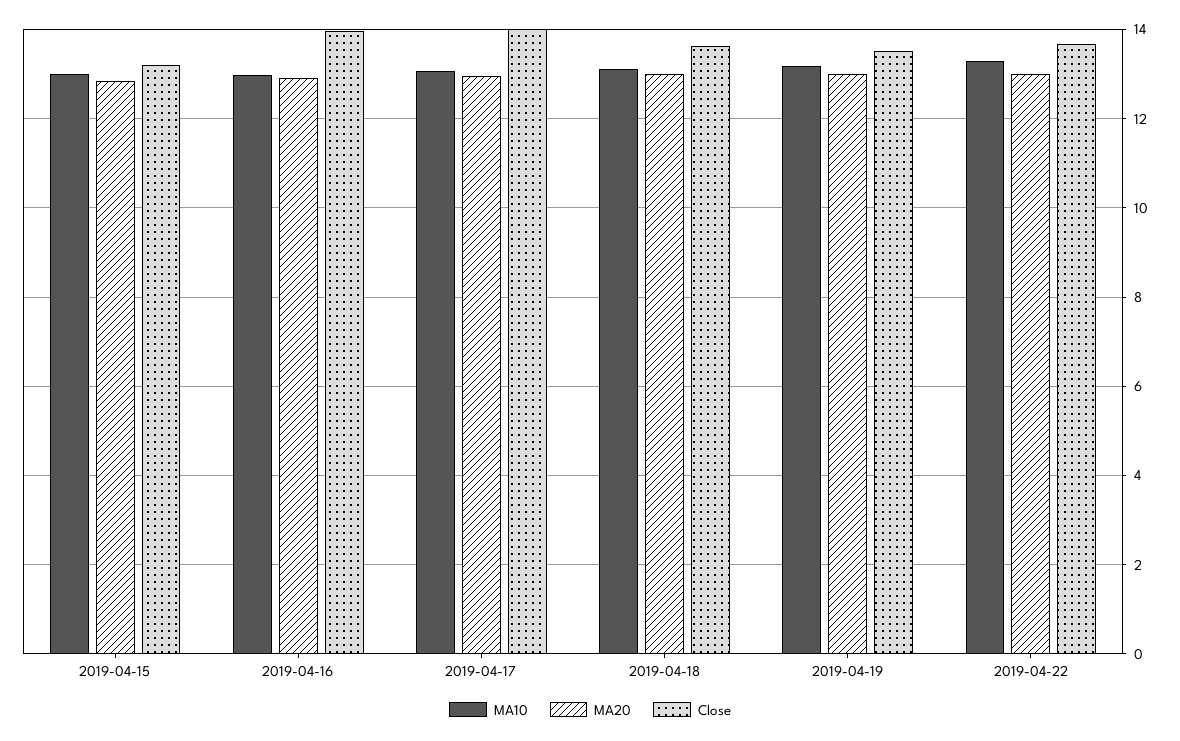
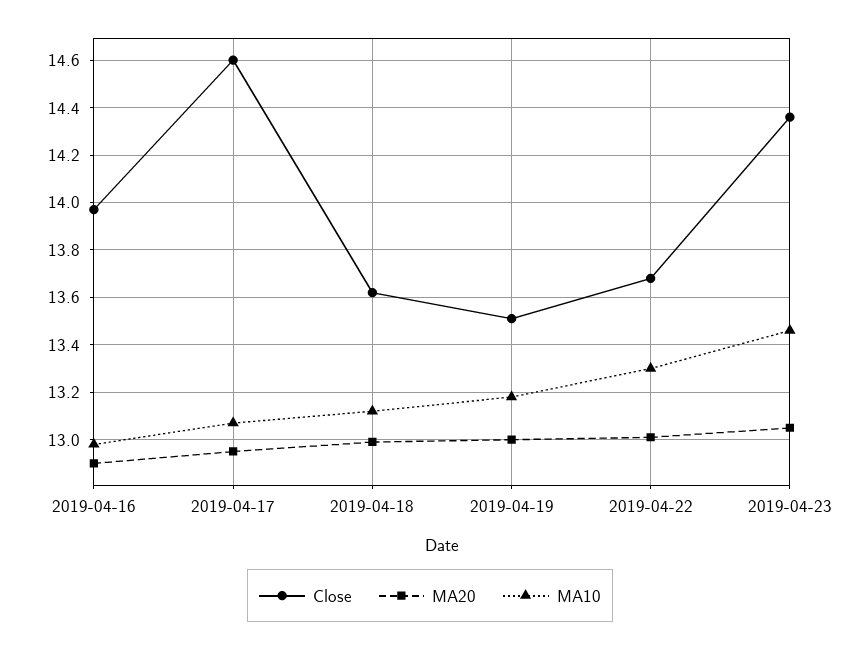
MA10, 2019-04-15: 13 -> none
MA20, 2019-04-15: 12.8 -> none
Close, 2019-04-15: 13.2 -> none
Close, 2019-04-17: 14 -> 14.6
Close, 2019-04-23: none -> 14.35
MA20, 2019-04-23: none -> 13.05
MA10, 2019-04-23: none -> 13.45

